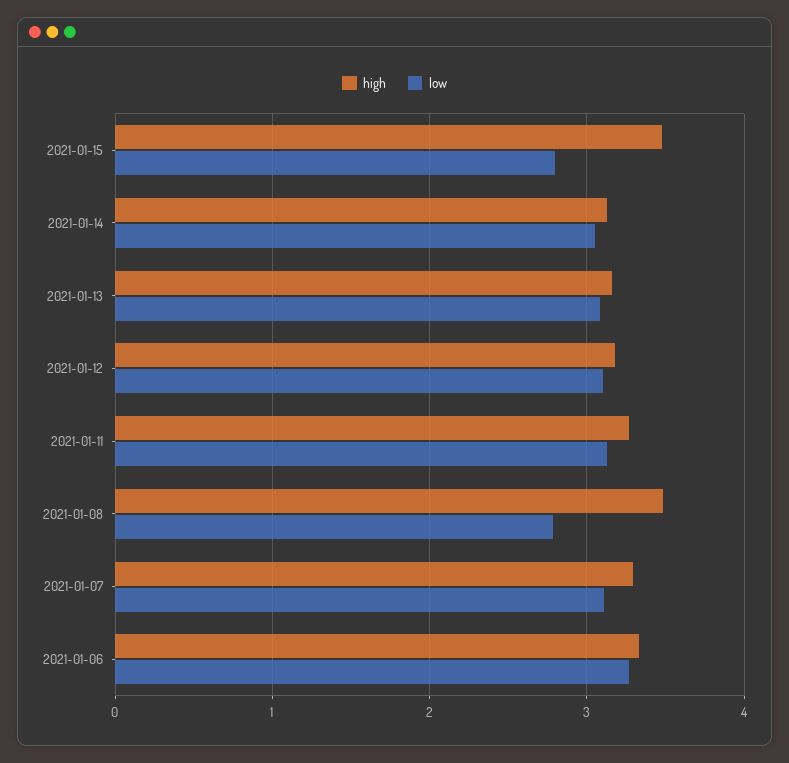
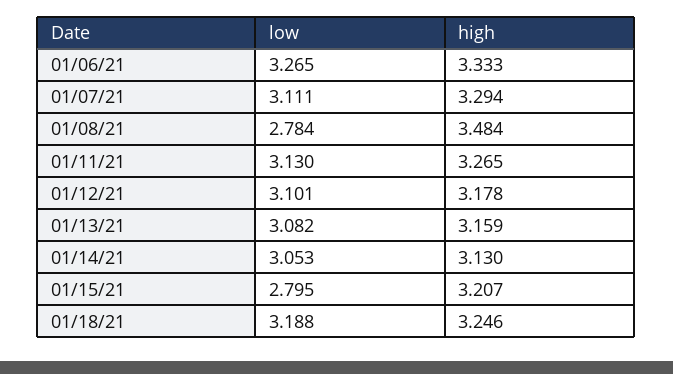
high, 2021-01-15: 3.5 -> 3.207
low, 01/18/21: none -> 3.188
high, 01/18/21: none -> 3.246

